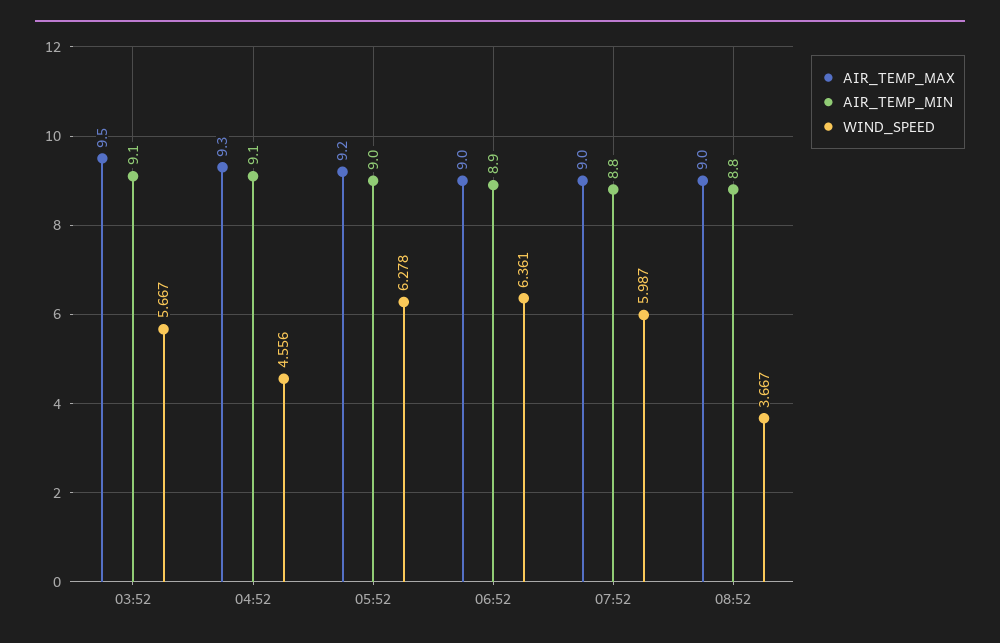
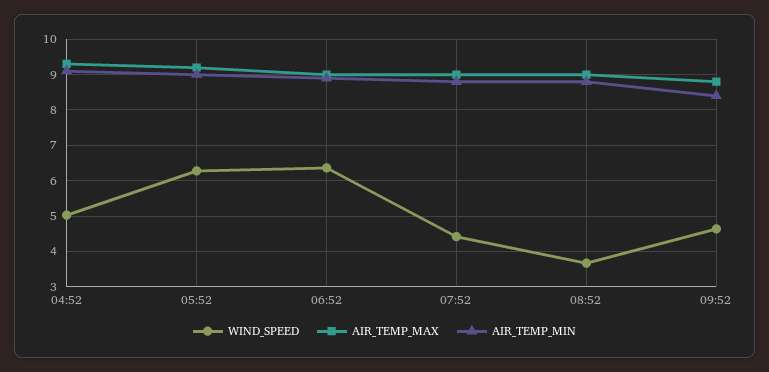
AIR_TEMP_MAX, 03:52: 9.5 -> none
AIR_TEMP_MIN, 03:52: 9.1 -> none
WIND_SPEED, 03:52: 5.667 -> none
WIND_SPEED, 04:52: 4.556 -> 5
WIND_SPEED, 07:52: 5.987 -> 4.4
WIND_SPEED, 09:52: none -> 4.6
AIR_TEMP_MAX, 09:52: none -> 8.8
AIR_TEMP_MIN, 09:52: none -> 8.4

